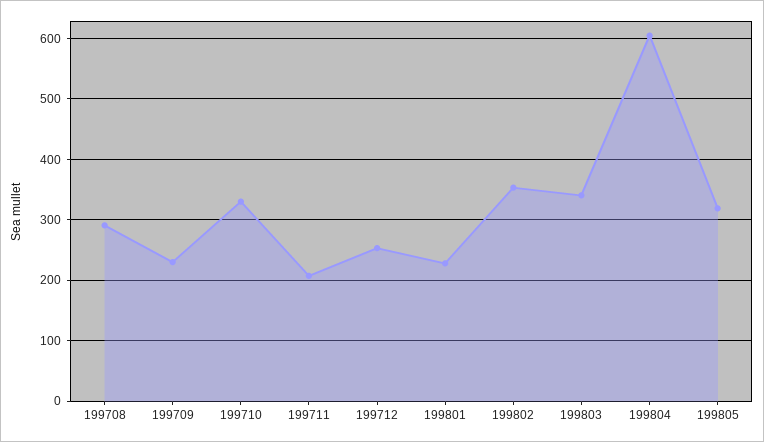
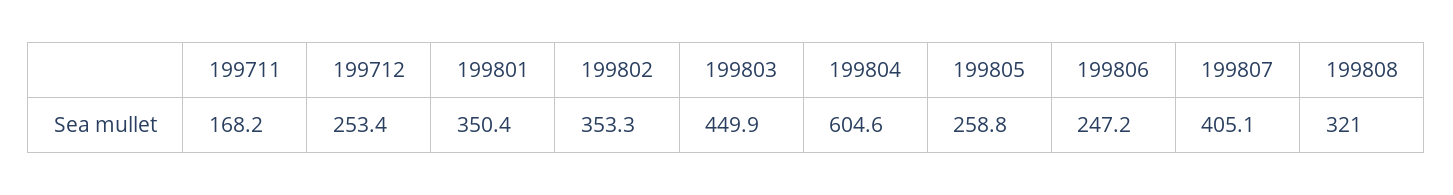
199708: 290 -> none
199709: 230 -> none
199710: 330 -> none
199711: 210 -> 168.2
199801: 230 -> 350.4
199803: 340 -> 449.9
199805: 320 -> 258.8
199806: none -> 247.2
199807: none -> 405.1
199808: none -> 321

